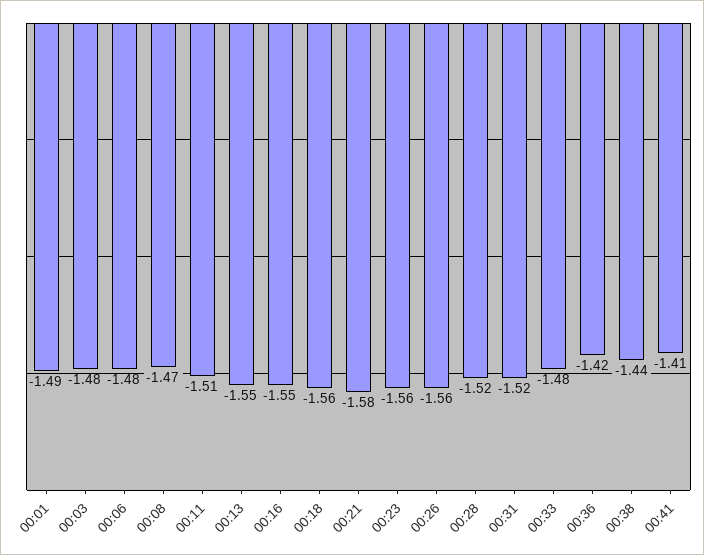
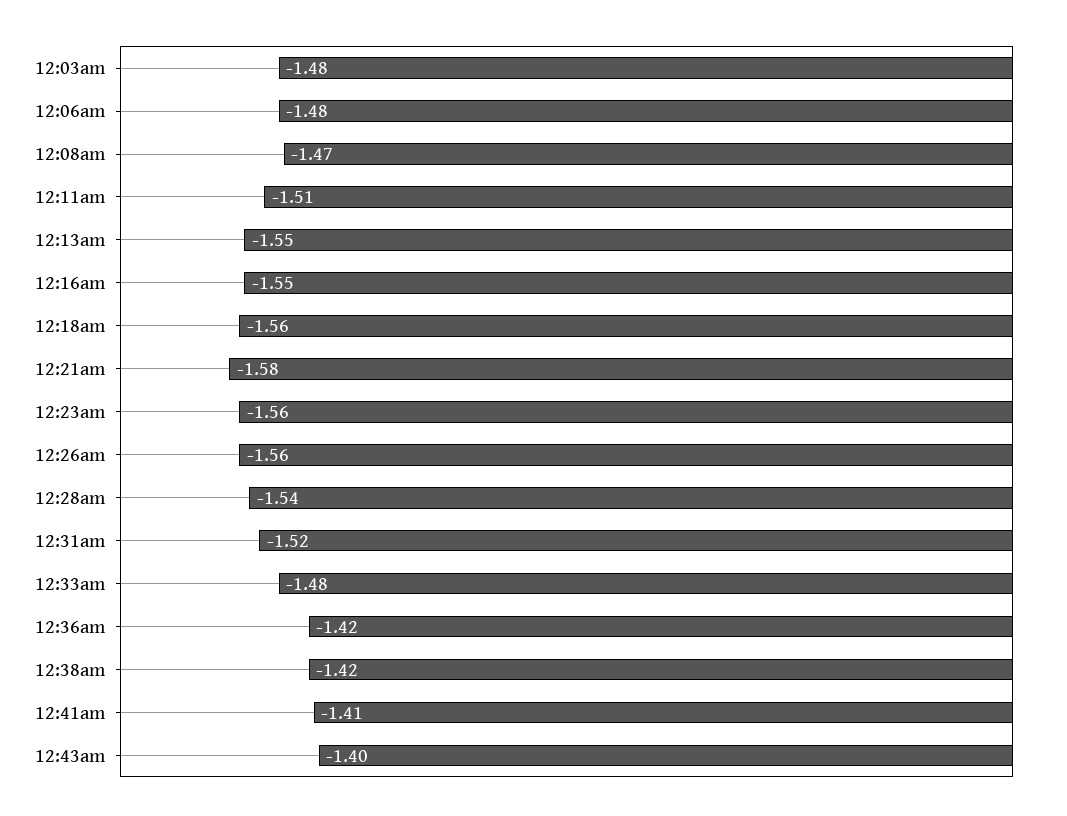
00:01: -1.49 -> none
00:28: -1.52 -> -1.54
00:38: -1.44 -> -1.42
12:43am: none -> -1.4

